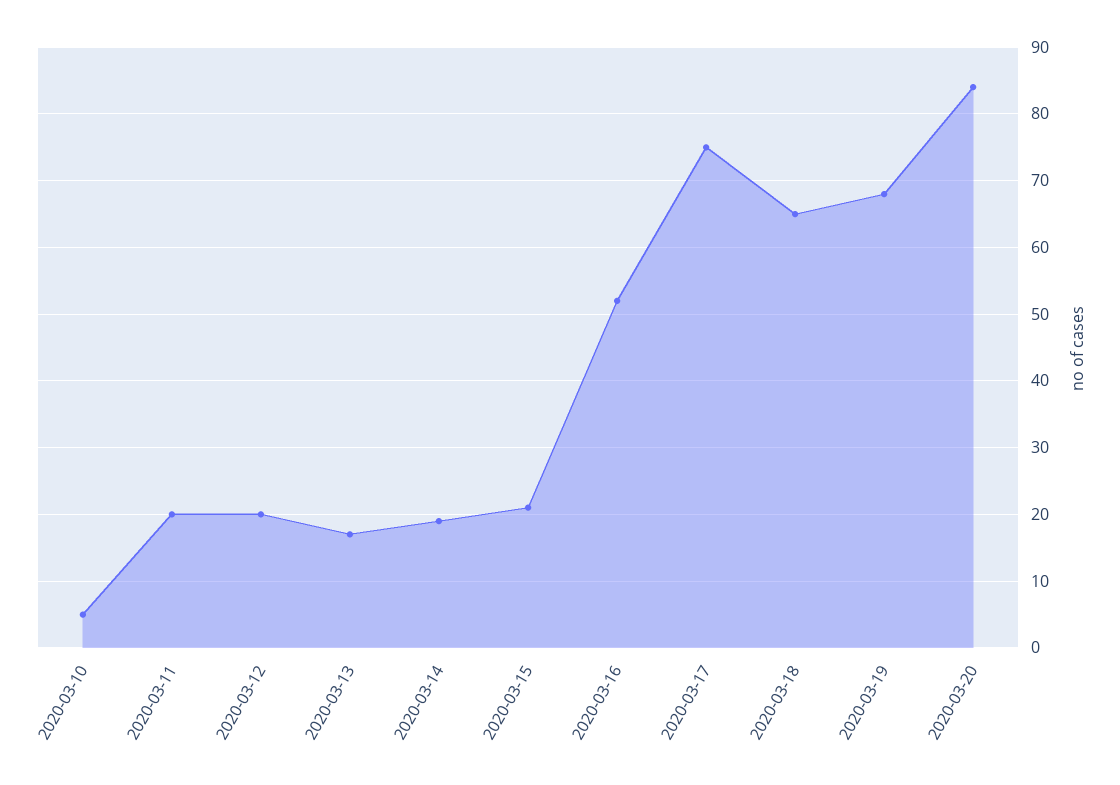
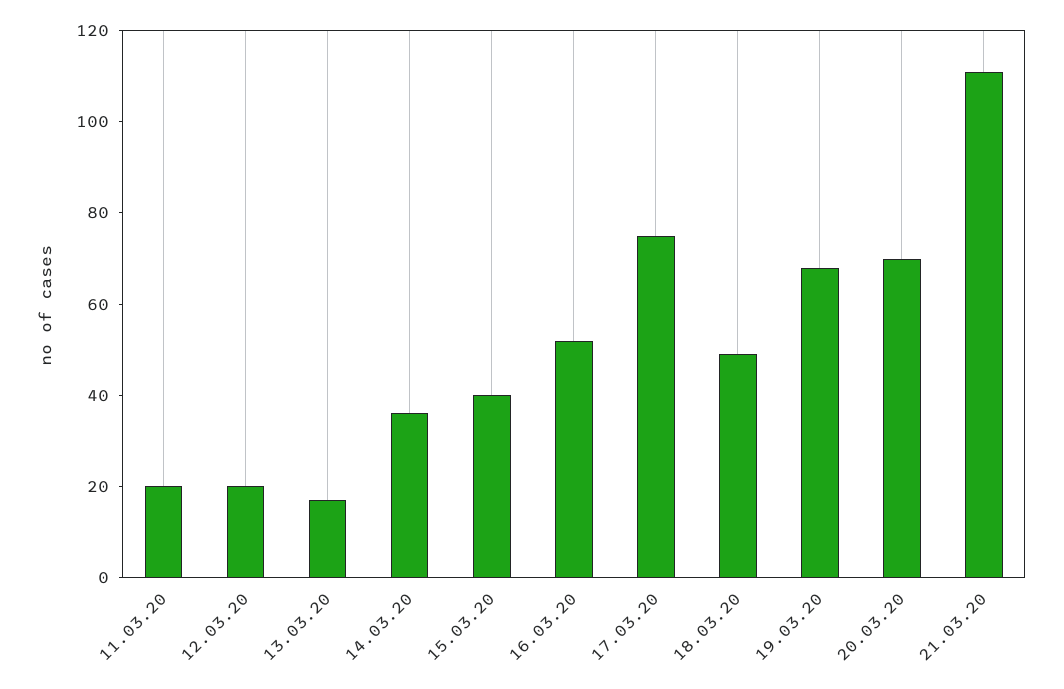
2020-03-10: 5 -> none
2020-03-14: 19 -> 35
2020-03-15: 21 -> 40
2020-03-18: 65 -> 50
2020-03-20: 84 -> 70
21.03.20: none -> 110

